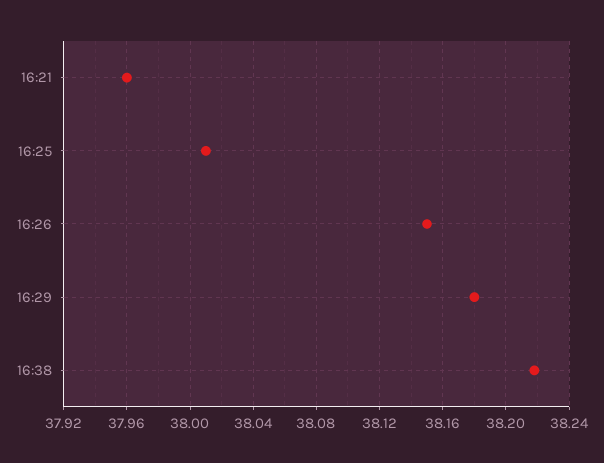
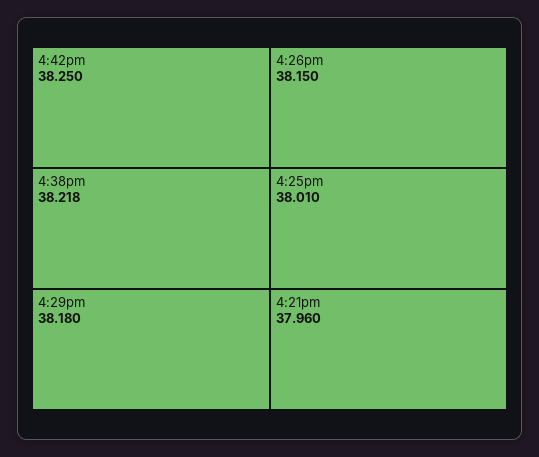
4:42pm: none -> 38.25

